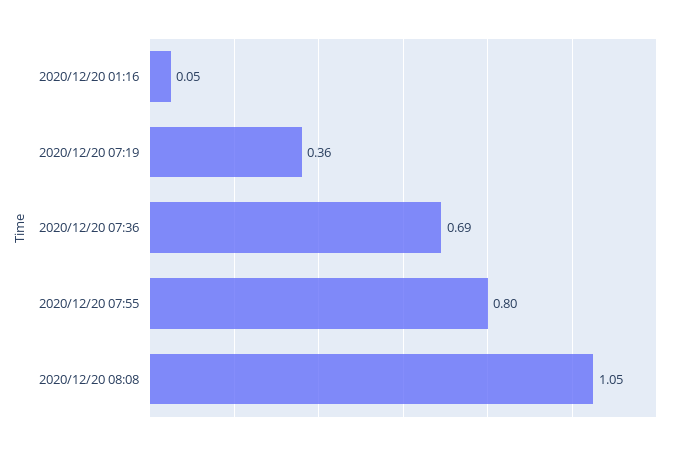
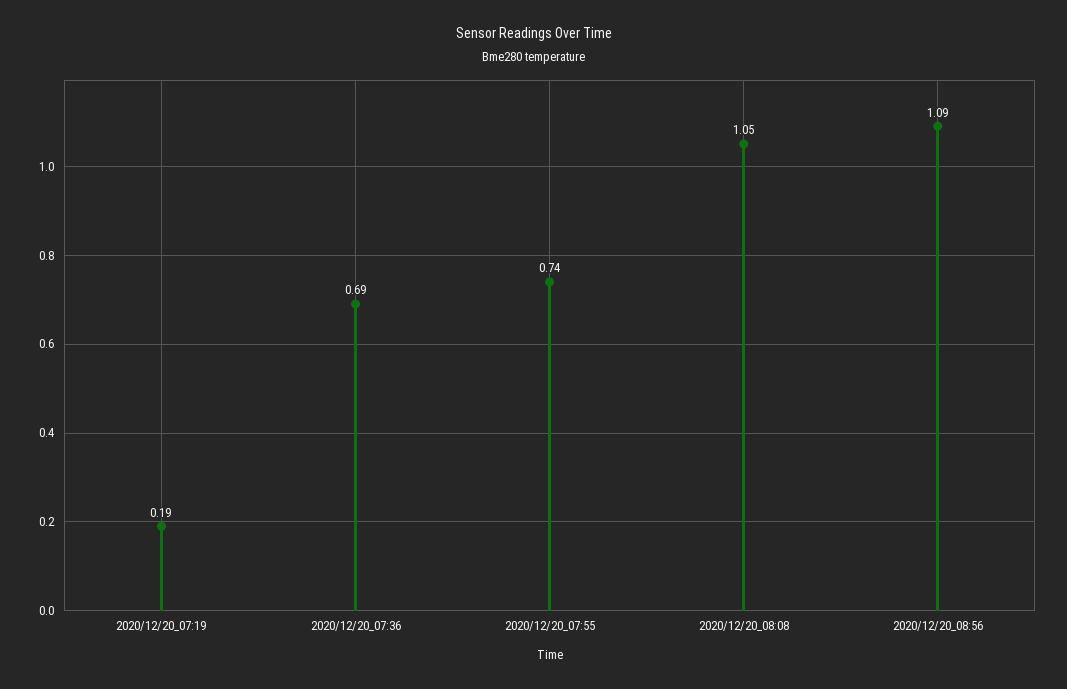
2020/12/20 01:16: 0.05 -> none
2020/12/20 07:19: 0.36 -> 0.19
2020/12/20 07:55: 0.8 -> 0.74
2020/12/20_08:56: none -> 1.09

